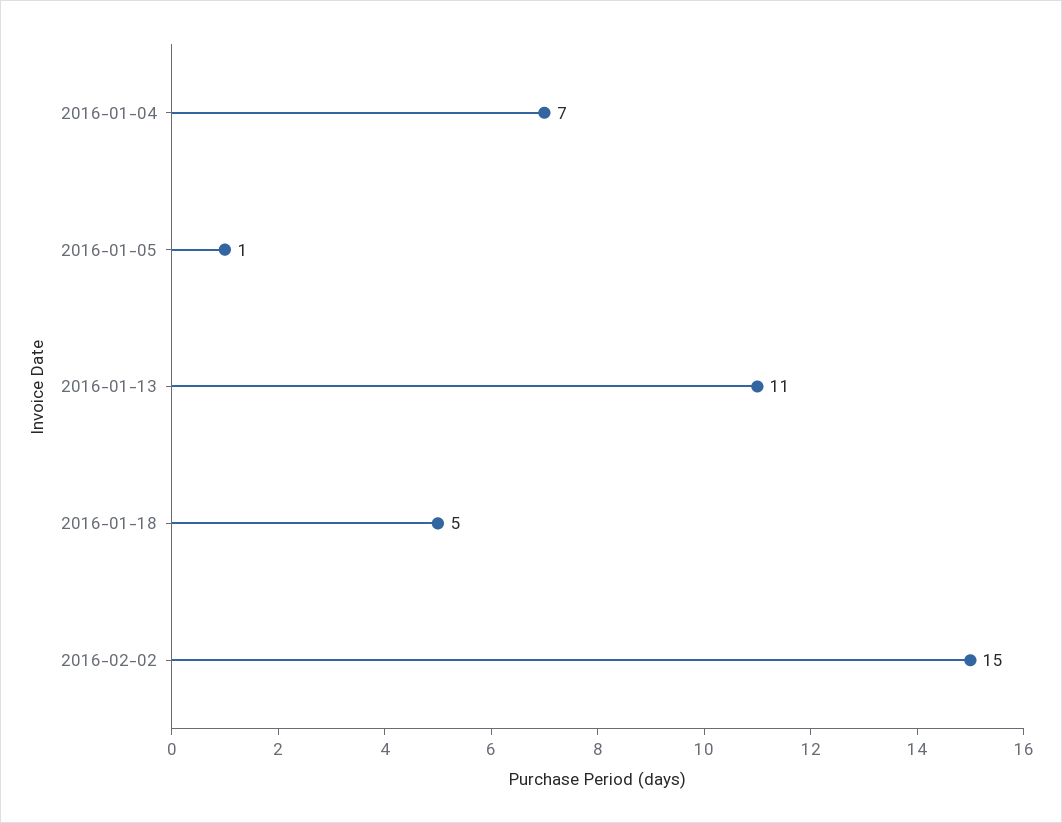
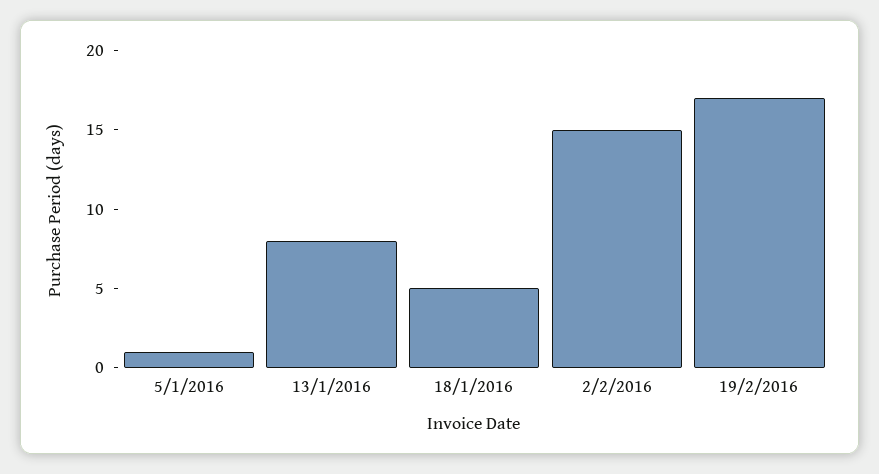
2016-01-04: 7 -> none
2016-01-13: 11 -> 8
19/2/2016: none -> 17

